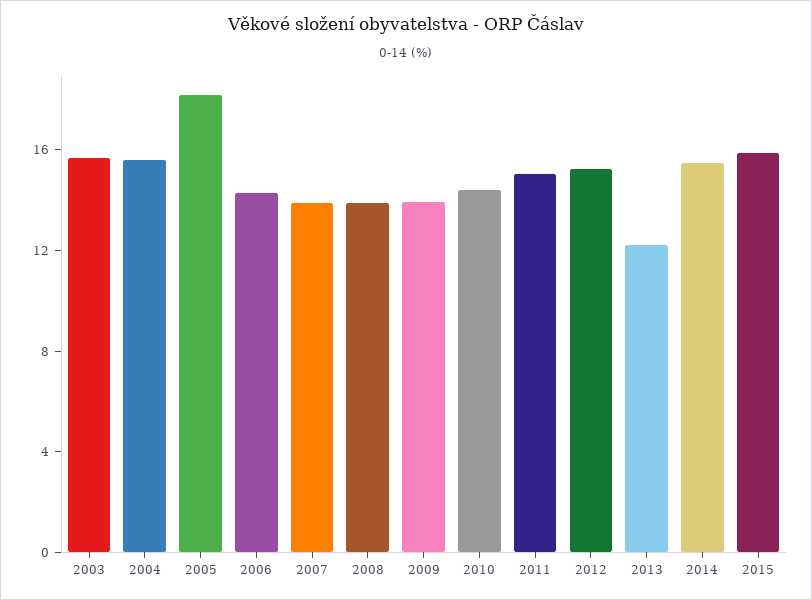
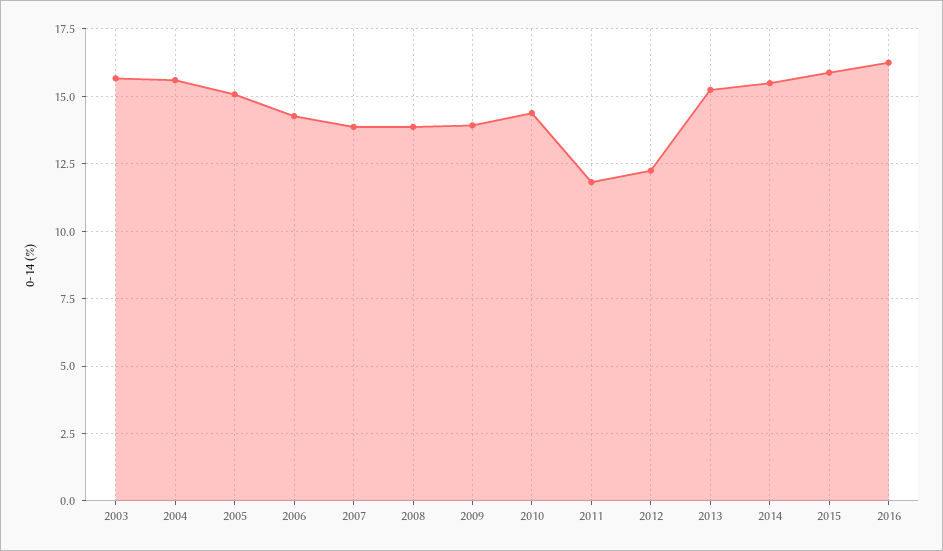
2005: 18 -> 15
2011: 15 -> 11.75
2012: 15 -> 12.25
2013: 12 -> 15.25
2016: none -> 16.25

